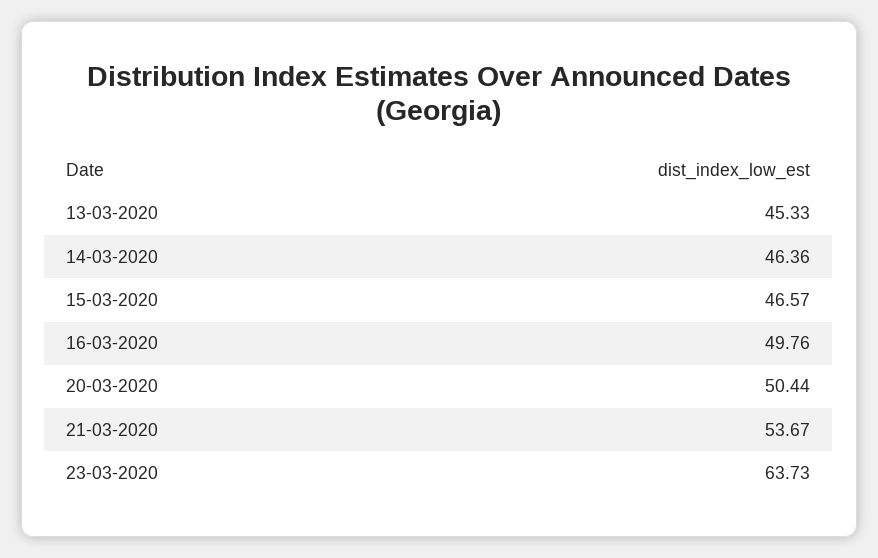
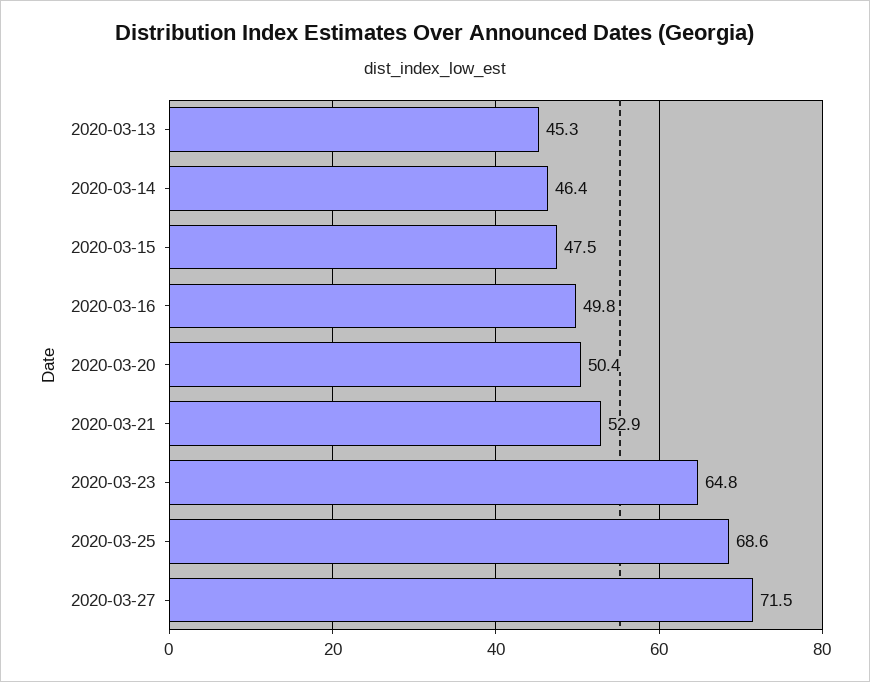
15-03-2020: 46.57 -> 47.5
21-03-2020: 53.67 -> 52.9
23-03-2020: 63.73 -> 64.8
2020-03-25: none -> 68.6
2020-03-27: none -> 71.5

